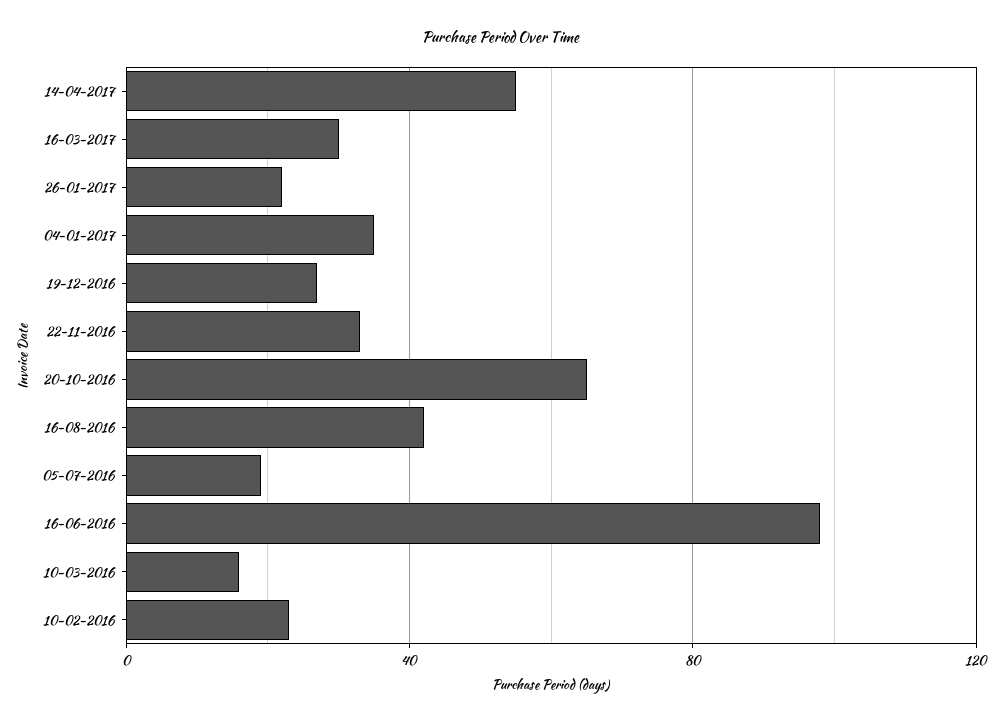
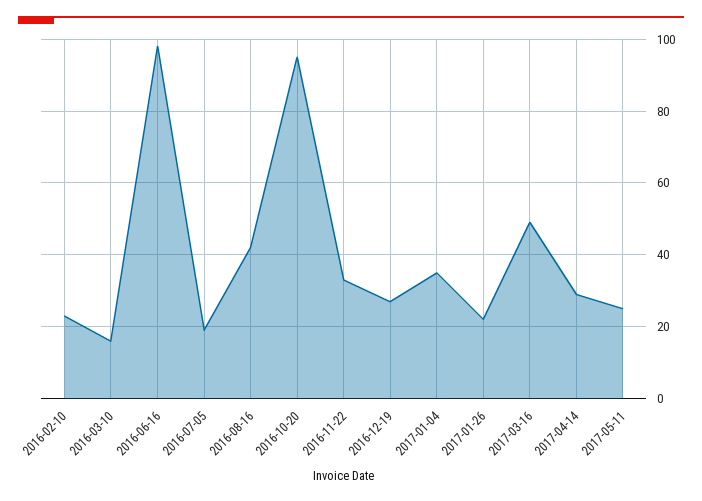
14-04-2017: 55 -> 30
16-03-2017: 30 -> 50
20-10-2016: 65 -> 95
2017-05-11: none -> 25

